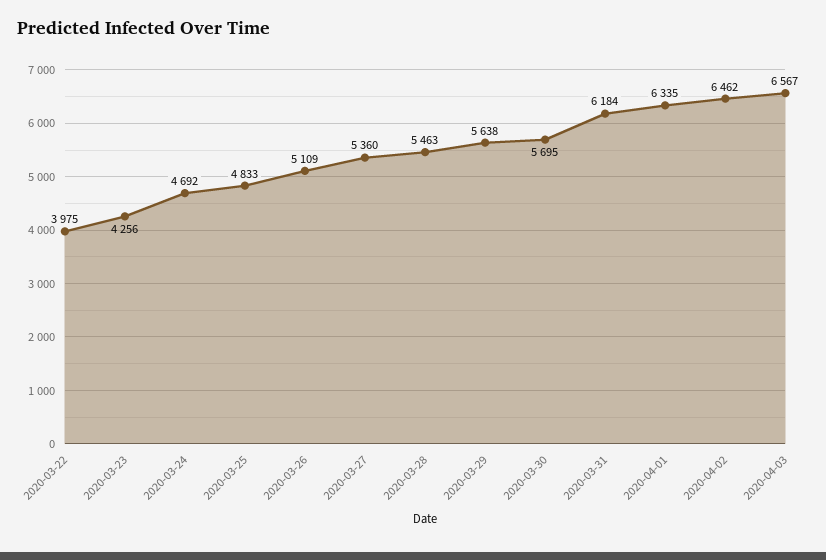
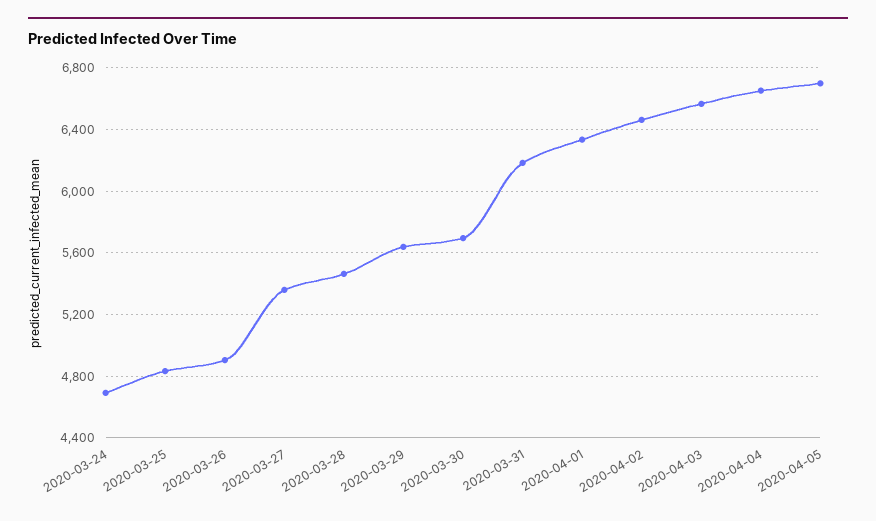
2020-03-22: 3975 -> none
2020-03-23: 4256 -> none
2020-03-26: 5109 -> 4900
2020-04-04: none -> 6650
2020-04-05: none -> 6700

